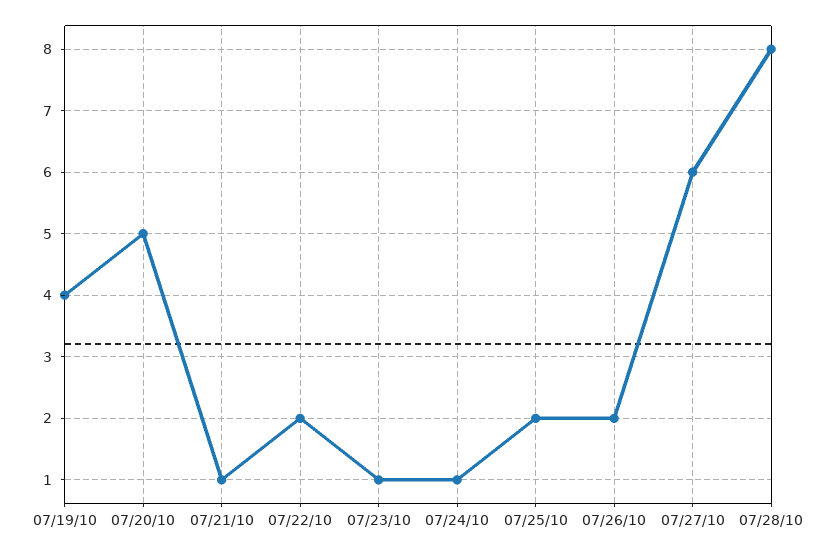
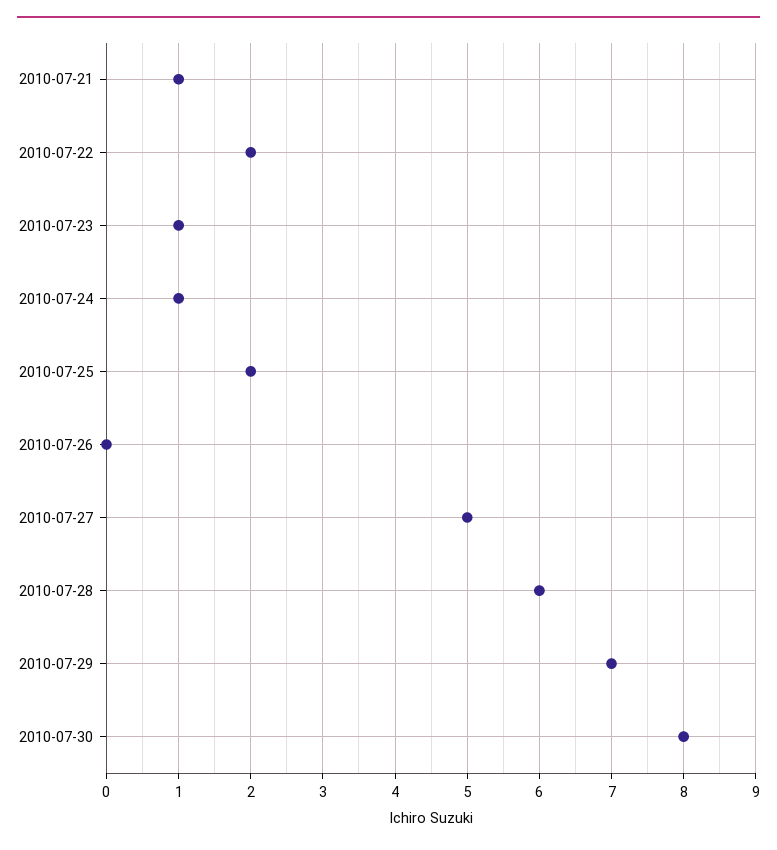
07/19/10: 4 -> none
07/20/10: 5 -> none
07/26/10: 2 -> 0
07/27/10: 6 -> 5
07/28/10: 8 -> 6
2010-07-29: none -> 7
2010-07-30: none -> 8

